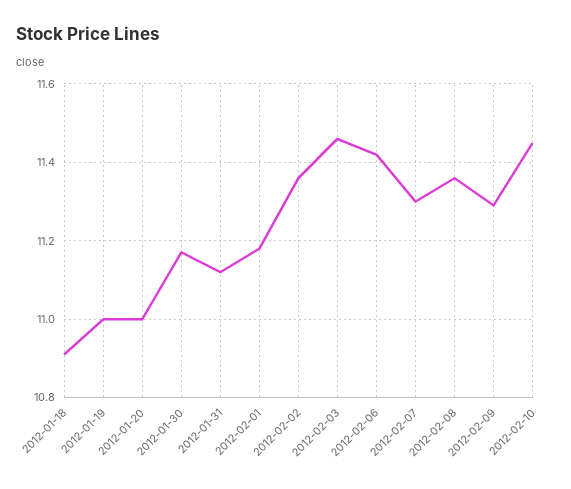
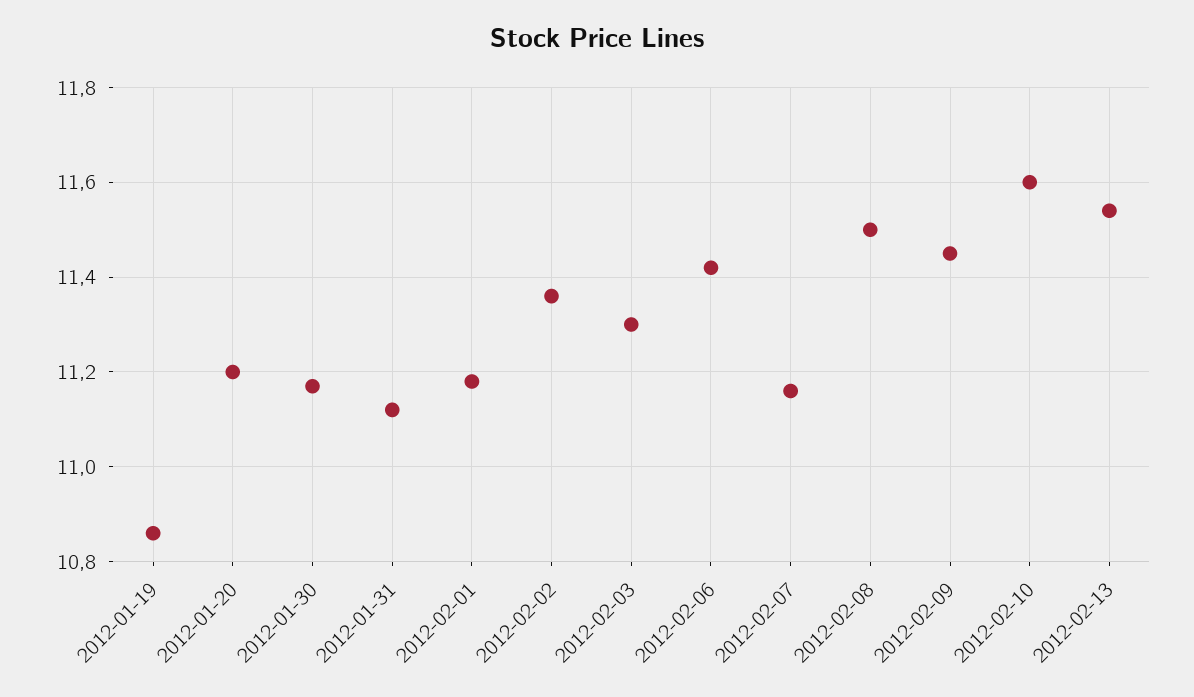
2012-01-18: 10.9 -> none
2012-01-19: 11 -> 10.85
2012-01-20: 11 -> 11.2
2012-02-03: 11.45 -> 11.3
2012-02-07: 11.3 -> 11.15
2012-02-08: 11.35 -> 11.5
2012-02-09: 11.3 -> 11.45
2012-02-10: 11.45 -> 11.6
2012-02-13: none -> 11.55

